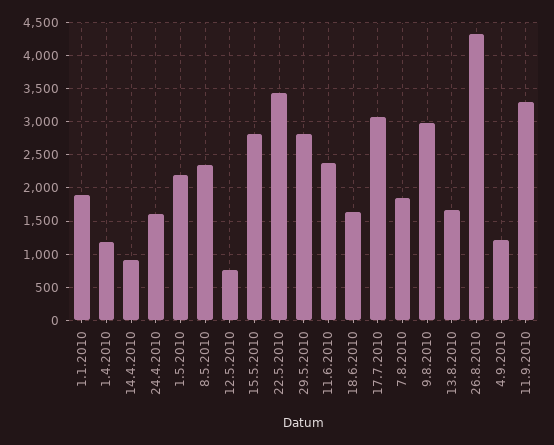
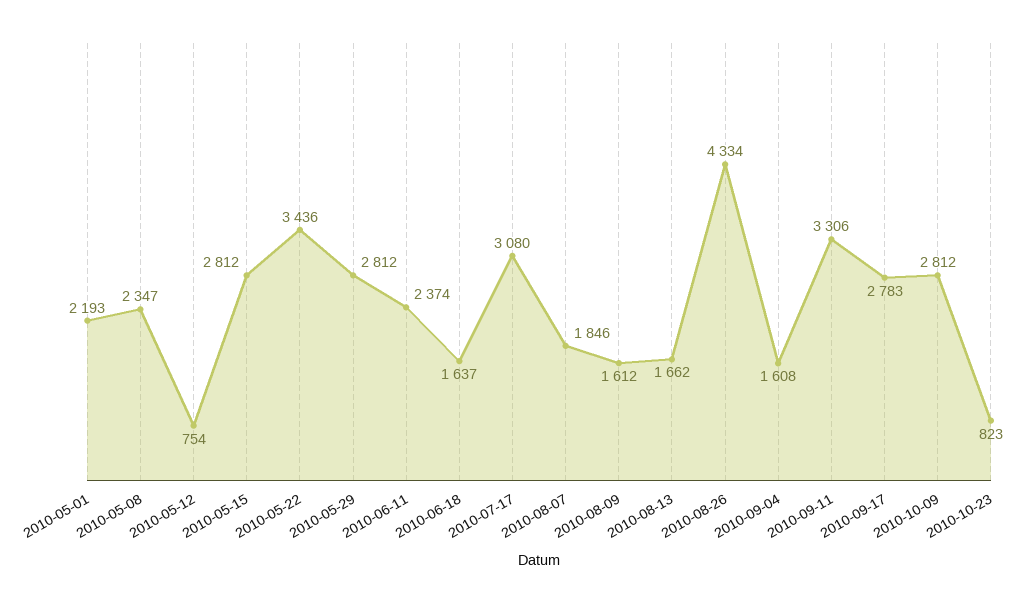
1.1.2010: 1900 -> none
1.4.2010: 1200 -> none
14.4.2010: 900 -> none
24.4.2010: 1600 -> none
9.8.2010: 3000 -> 1612
4.9.2010: 1200 -> 1608
2010-09-17: none -> 2783
2010-10-09: none -> 2812
2010-10-23: none -> 823

